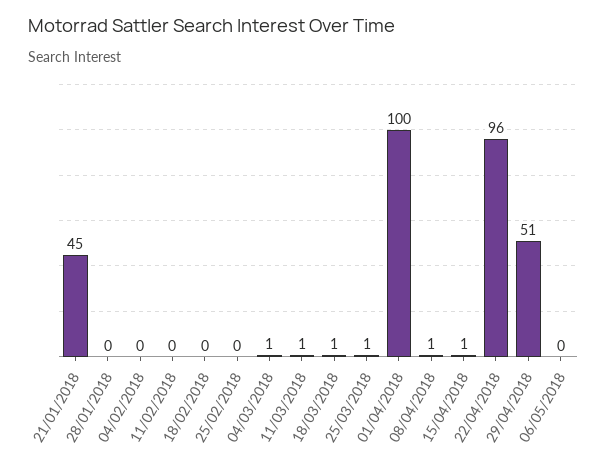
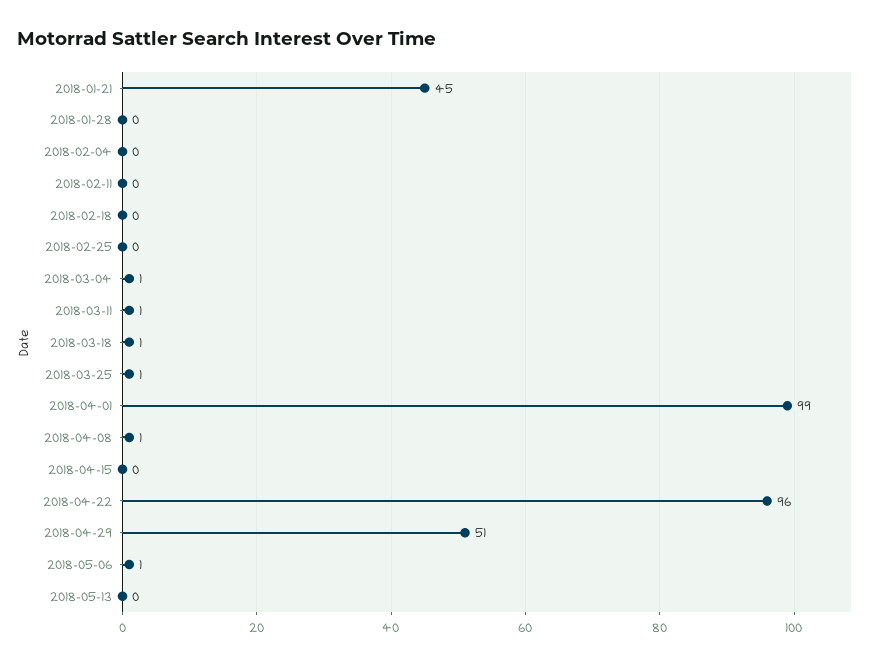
01/04/2018: 100 -> 99
15/04/2018: 1 -> 0
06/05/2018: 0 -> 1
2018-05-13: none -> 0

